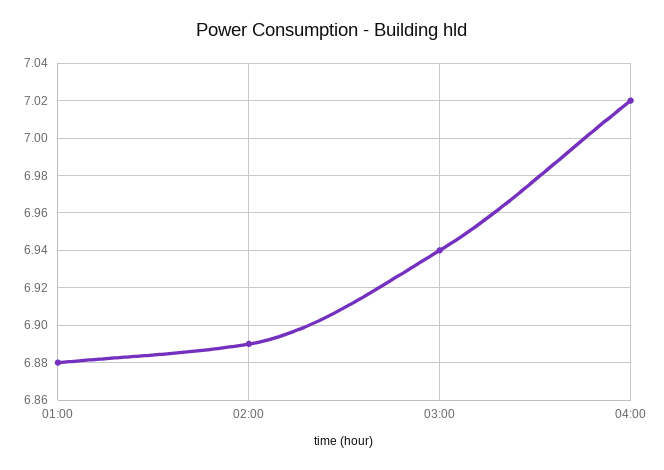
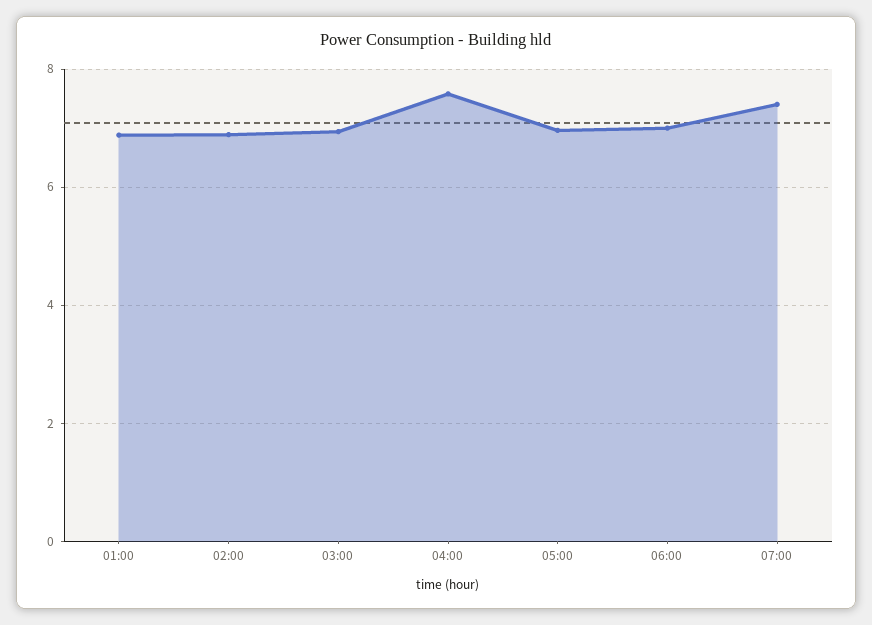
04:00: 7.02 -> 7.6
05:00: none -> 7
06:00: none -> 7
07:00: none -> 7.4

